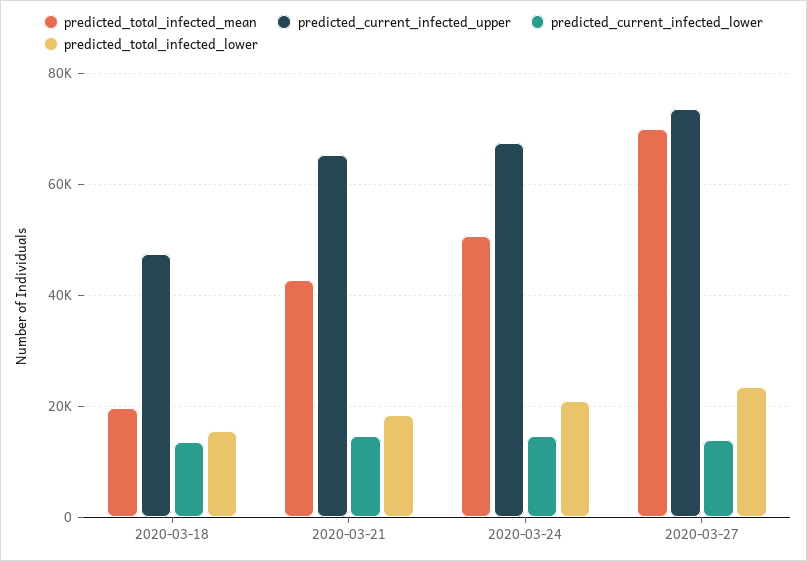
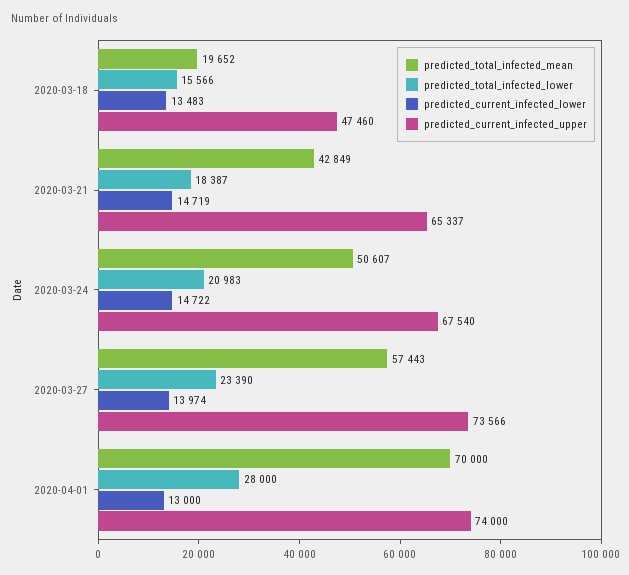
predicted_total_infected_mean, 2020-03-27: 70000 -> 57443
predicted_total_infected_mean, 2020-04-01: none -> 70000
predicted_total_infected_lower, 2020-04-01: none -> 28000
predicted_current_infected_lower, 2020-04-01: none -> 13000
predicted_current_infected_upper, 2020-04-01: none -> 74000

